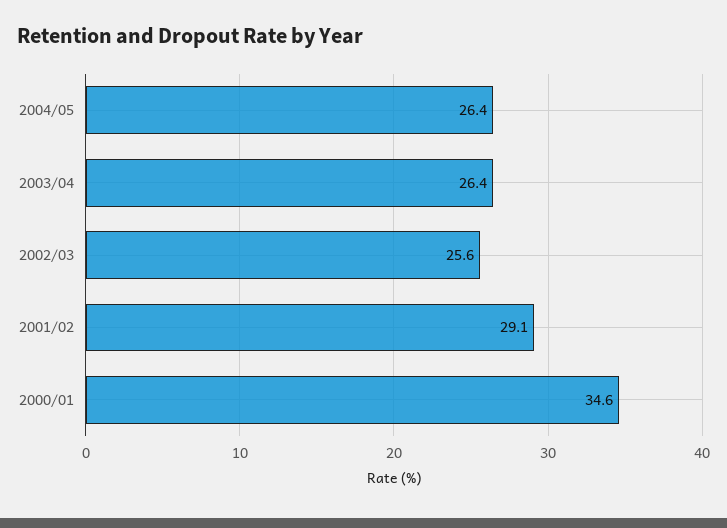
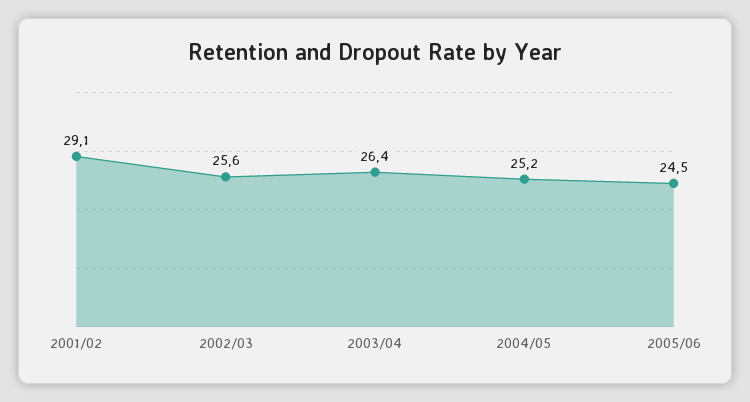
2004/05: 26.4 -> 25.2
2000/01: 34.6 -> none
2005/06: none -> 24.5

